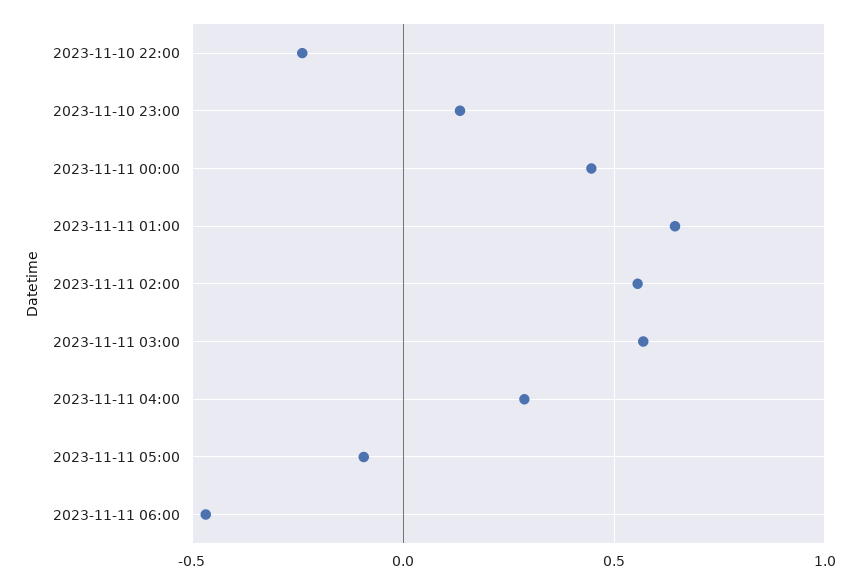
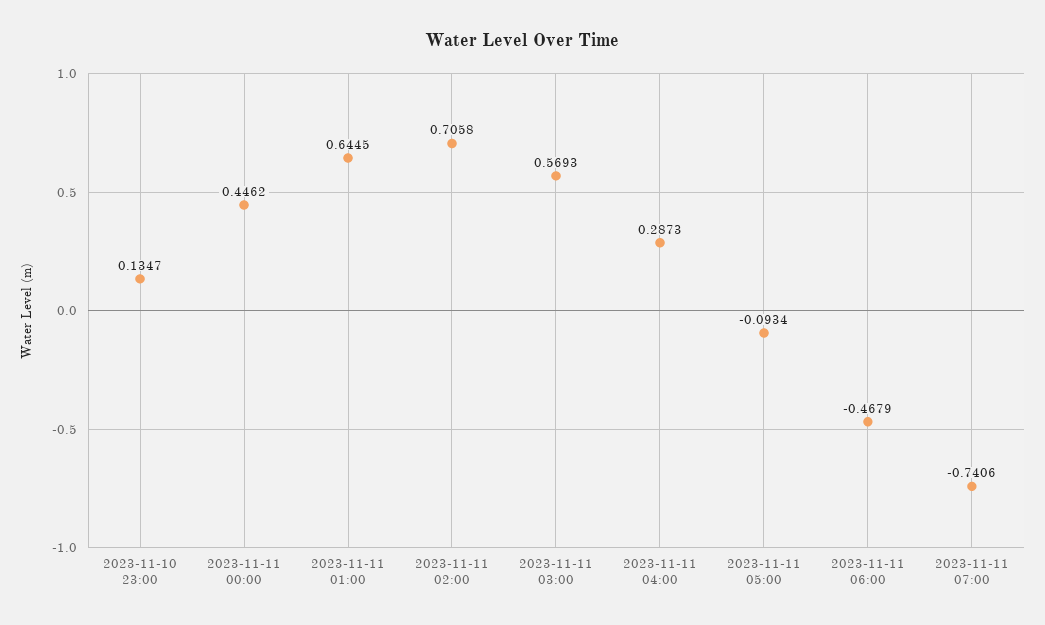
2023-11-10 22:00: -0.25 -> none
2023-11-11 02:00: 0.55 -> 0.7058
2023-11-11 07:00: none -> -0.7406

